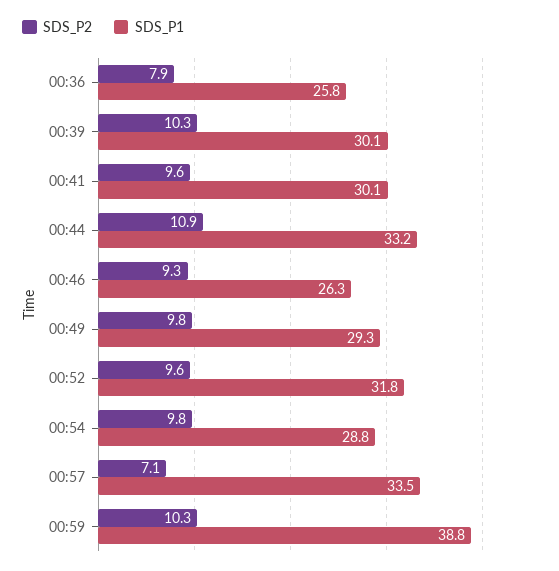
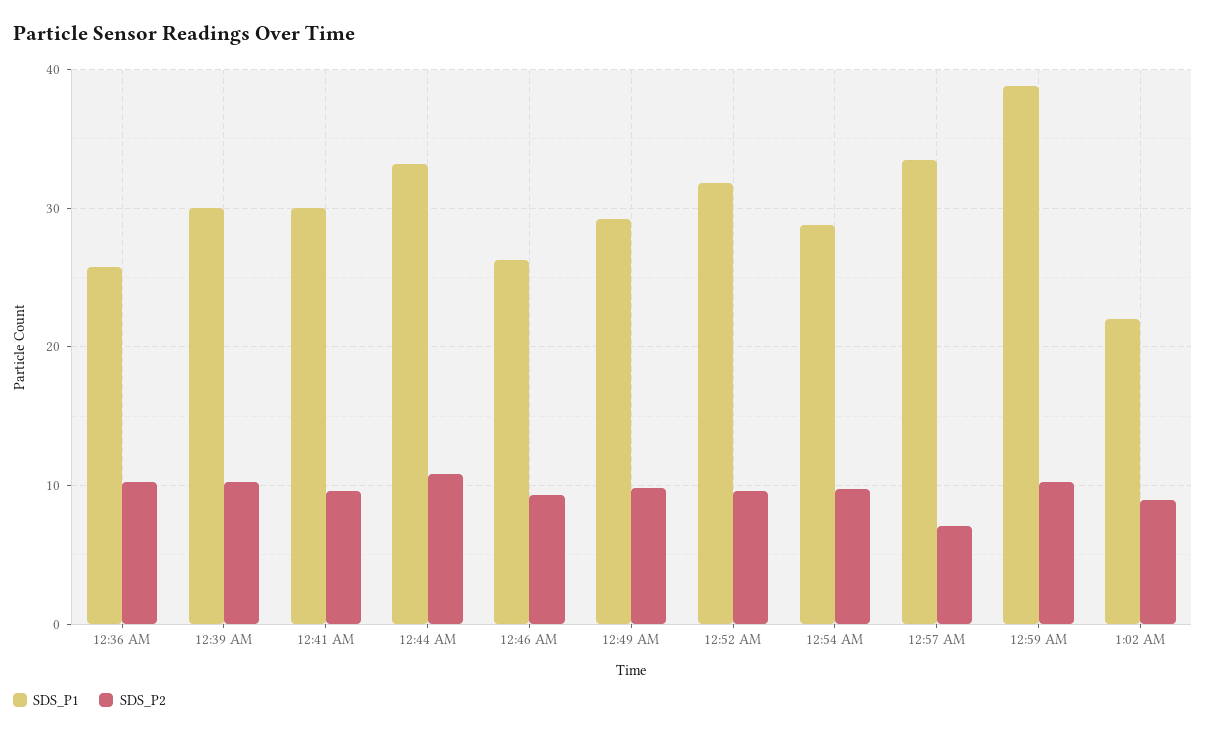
SDS_P2, 00:36: 7.9 -> 10
SDS_P1, 1:02 AM: none -> 22
SDS_P2, 1:02 AM: none -> 9

